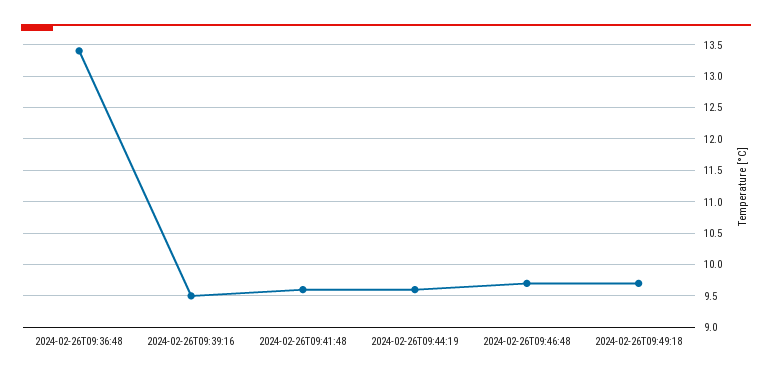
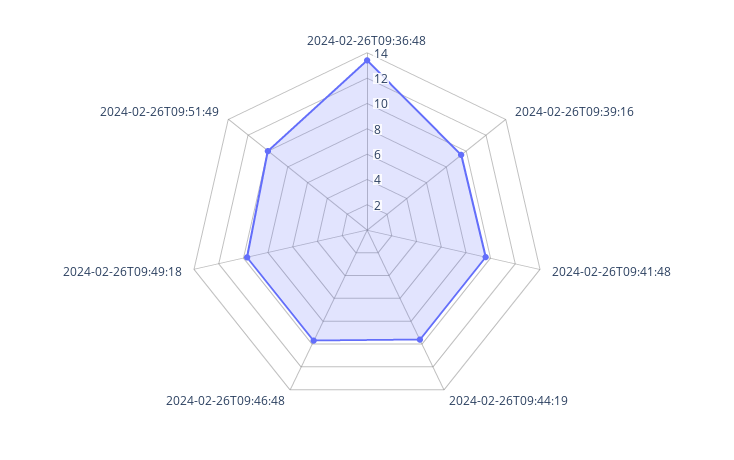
2024-02-26T09:51:49: none -> 10

